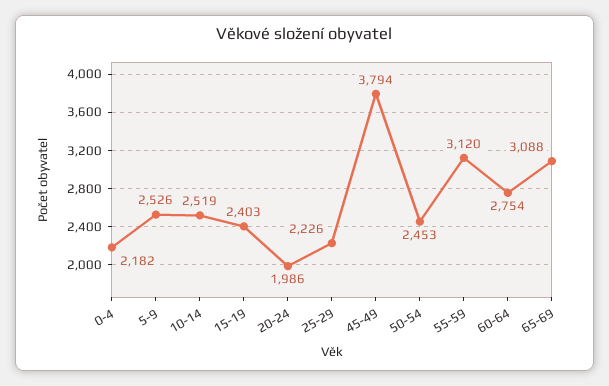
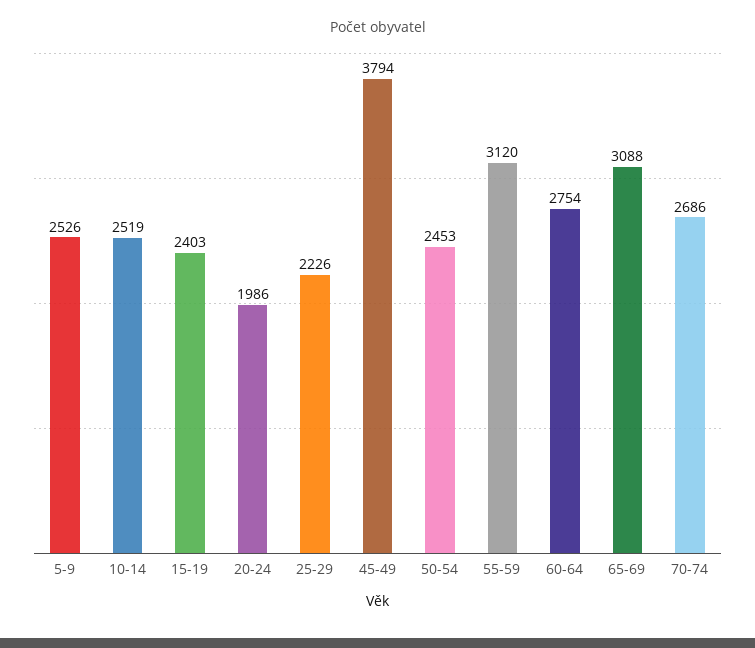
0-4: 2182 -> none
70-74: none -> 2686

